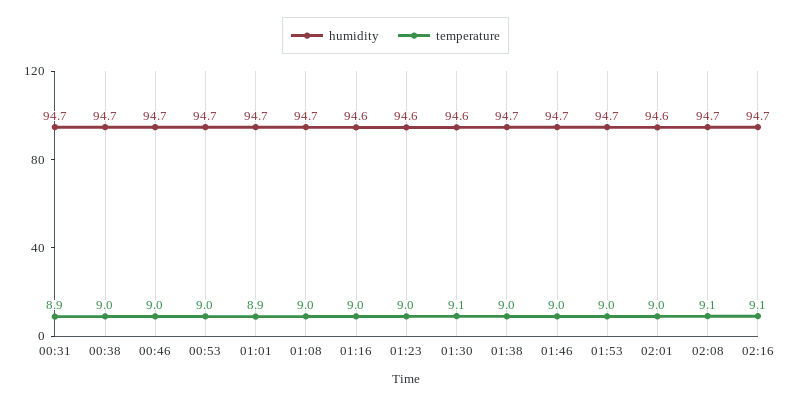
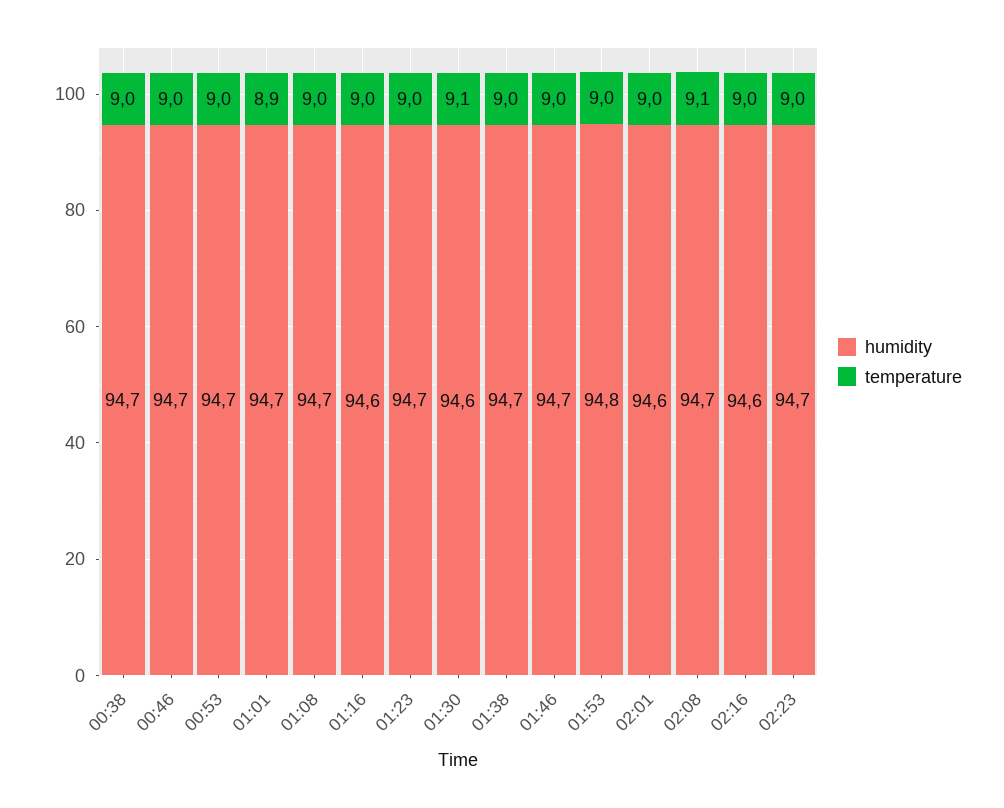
humidity, 00:31: 94.7 -> none
temperature, 00:31: 8.9 -> none
humidity, 01:23: 94.6 -> 94.7
humidity, 01:53: 94.7 -> 94.8
humidity, 02:16: 94.7 -> 94.6
temperature, 02:16: 9.1 -> 9
humidity, 02:23: none -> 94.7
temperature, 02:23: none -> 9

